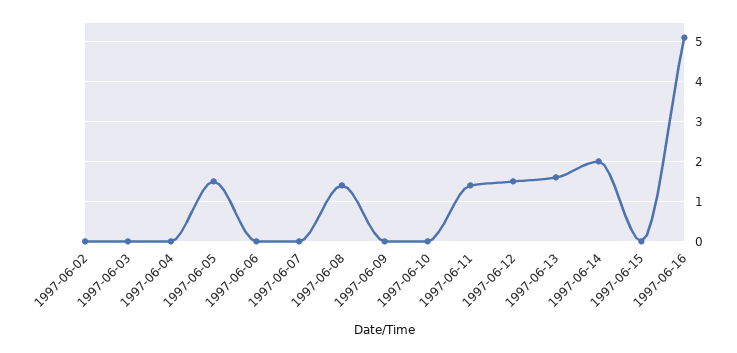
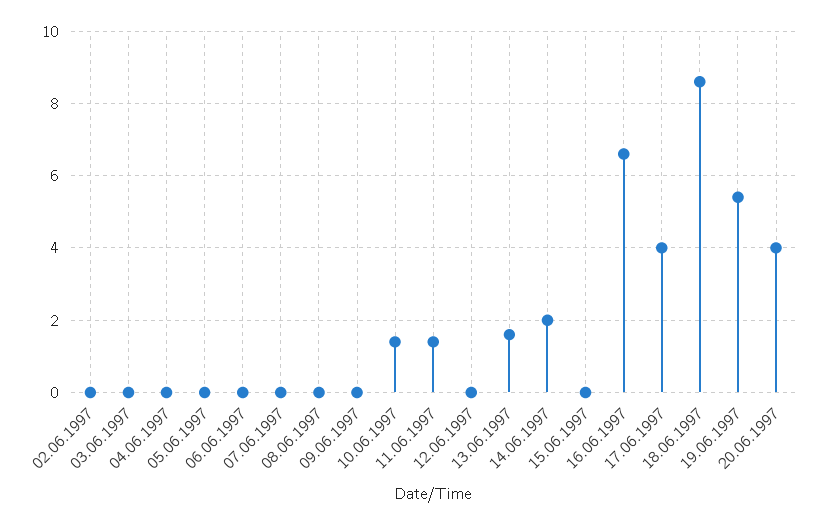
1997-06-05: 1.5 -> 0
1997-06-08: 1.5 -> 0
1997-06-10: 0 -> 1.5
1997-06-12: 1.5 -> 0
1997-06-16: 5 -> 6.5
17.06.1997: none -> 4
18.06.1997: none -> 8.5
19.06.1997: none -> 5.5
20.06.1997: none -> 4

